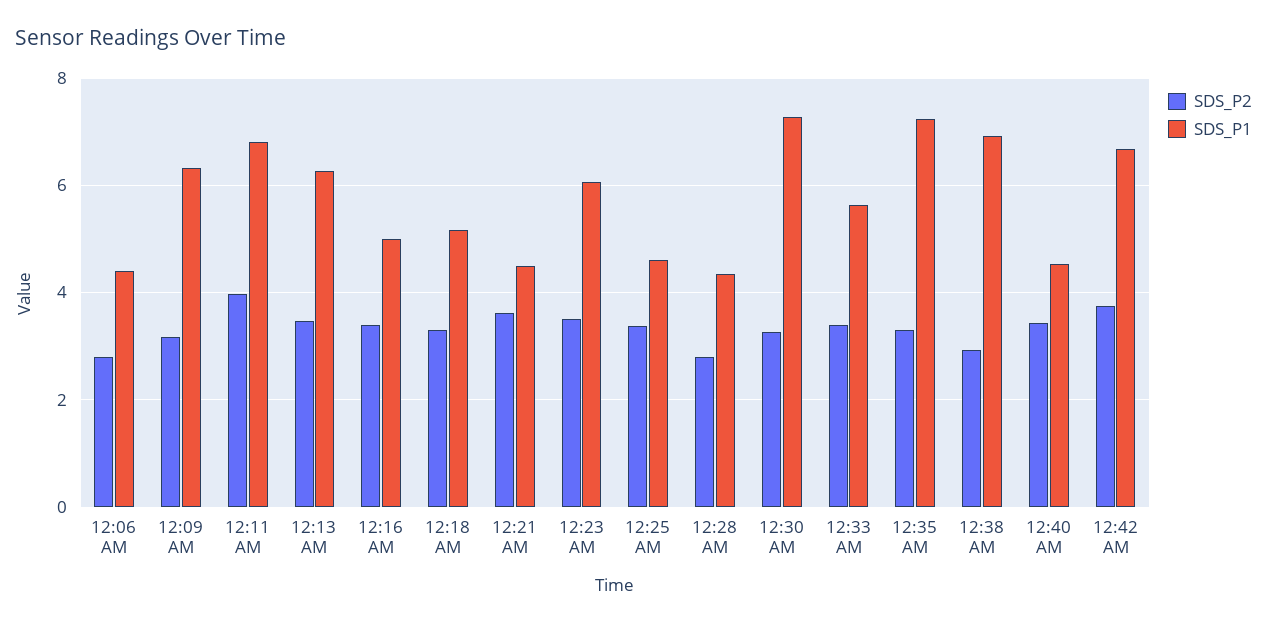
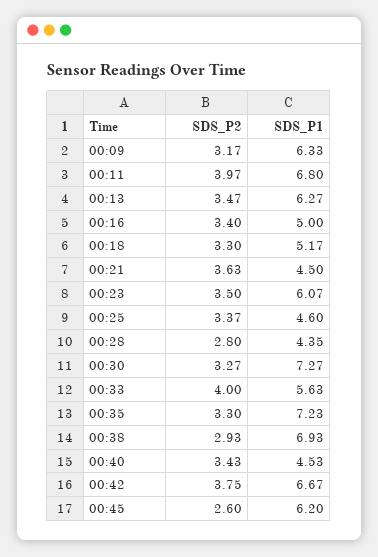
SDS_P2, 12:06 AM: 2.8 -> none
SDS_P1, 12:06 AM: 4.4 -> none
SDS_P2, 12:33 AM: 3.4 -> 4
SDS_P2, 00:45: none -> 2.6
SDS_P1, 00:45: none -> 6.2

